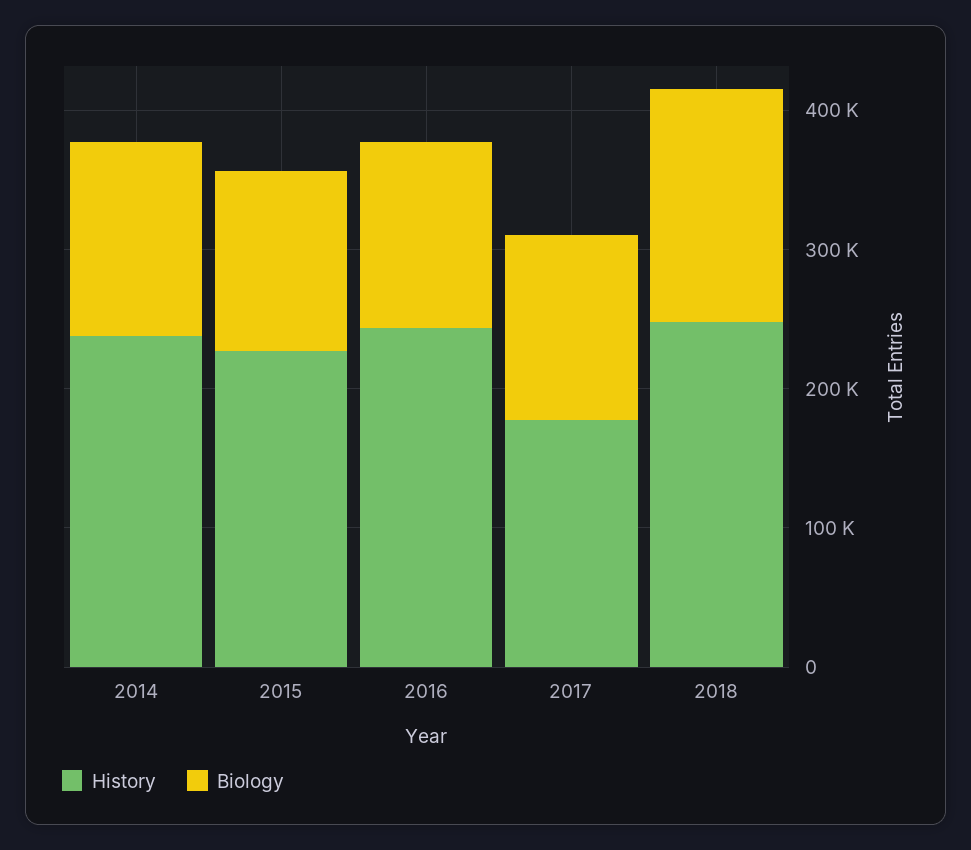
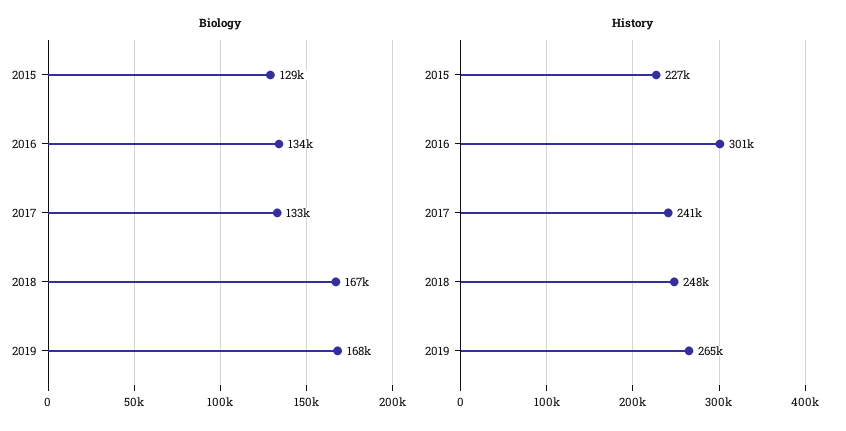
History, 2014: 240000 -> none
Biology, 2014: 140000 -> none
History, 2016: 240000 -> 301000
History, 2017: 180000 -> 241000
Biology, 2019: none -> 168000
History, 2019: none -> 265000

